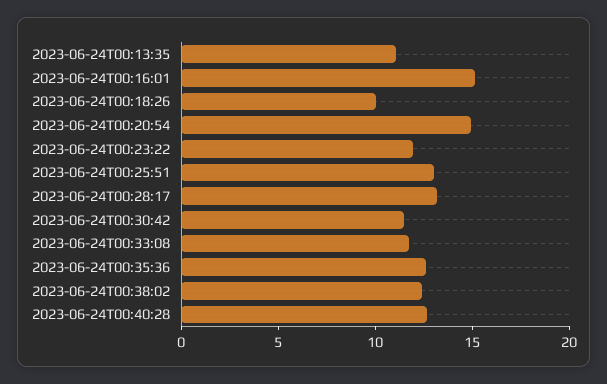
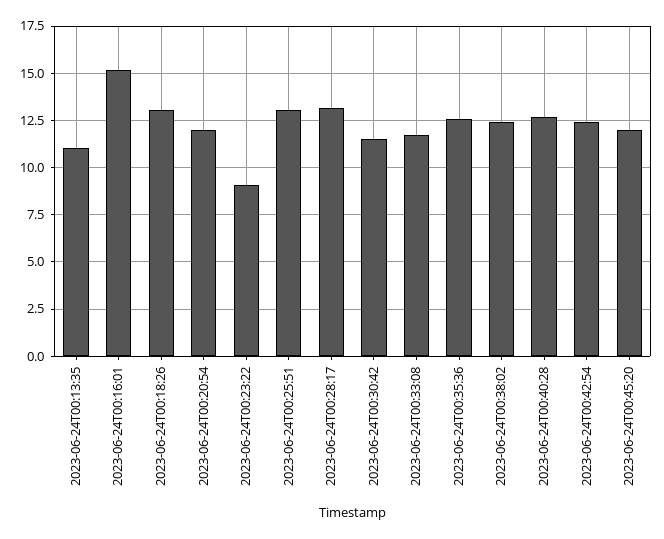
2023-06-24T00:18:26: 10 -> 13
2023-06-24T00:20:54: 15 -> 12
2023-06-24T00:23:22: 12 -> 9
2023-06-24T00:42:54: none -> 12.5
2023-06-24T00:45:20: none -> 12

